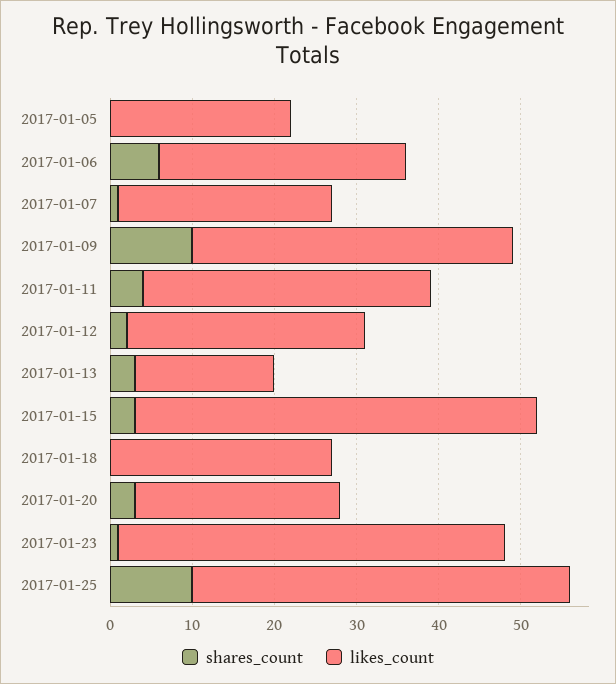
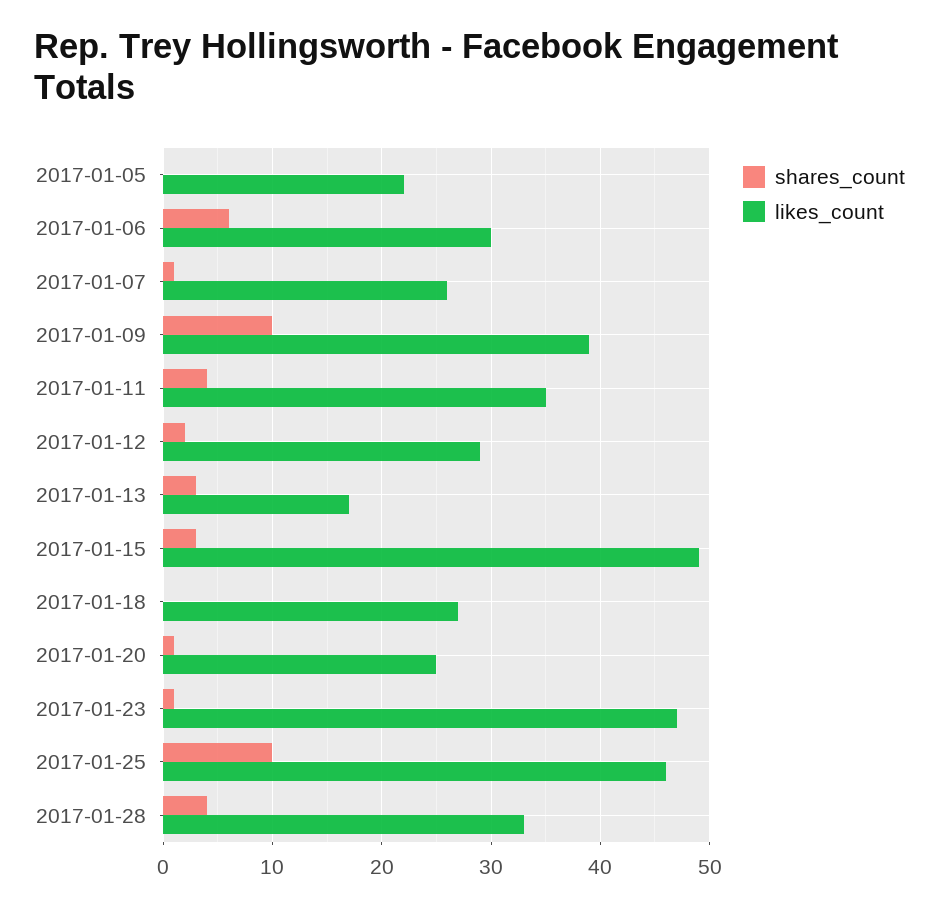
shares_count, 2017-01-20: 3 -> 1
shares_count, 2017-01-28: none -> 4
likes_count, 2017-01-28: none -> 33

